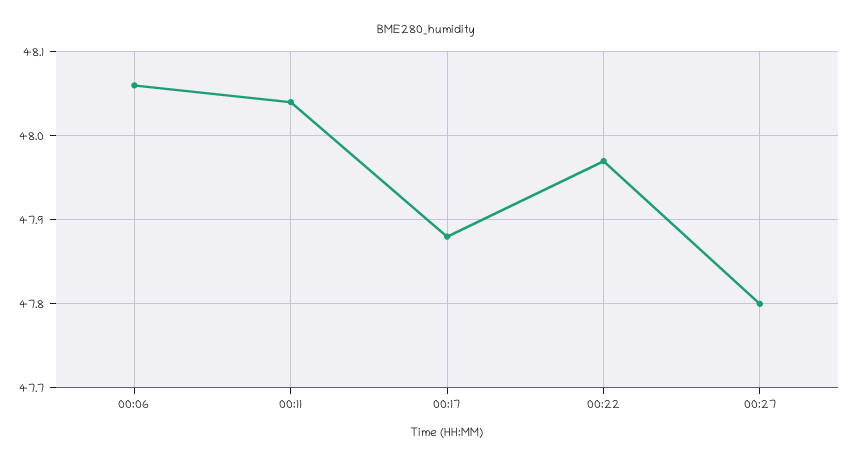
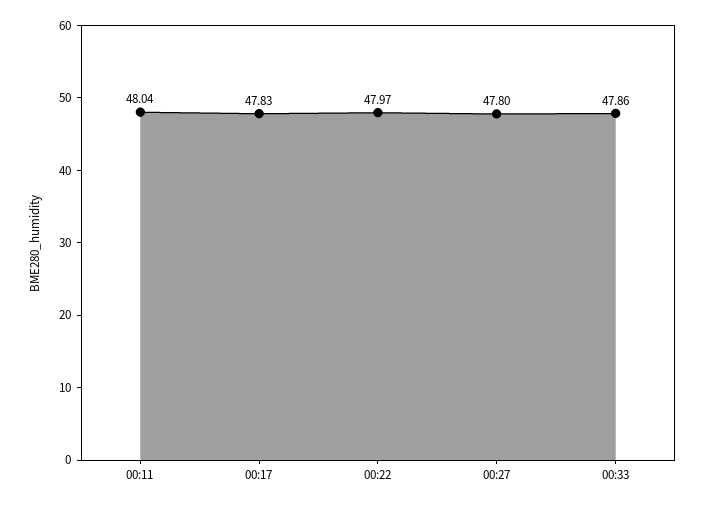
00:06: 48.06 -> none
00:17: 47.88 -> 47.83
00:33: none -> 47.86

